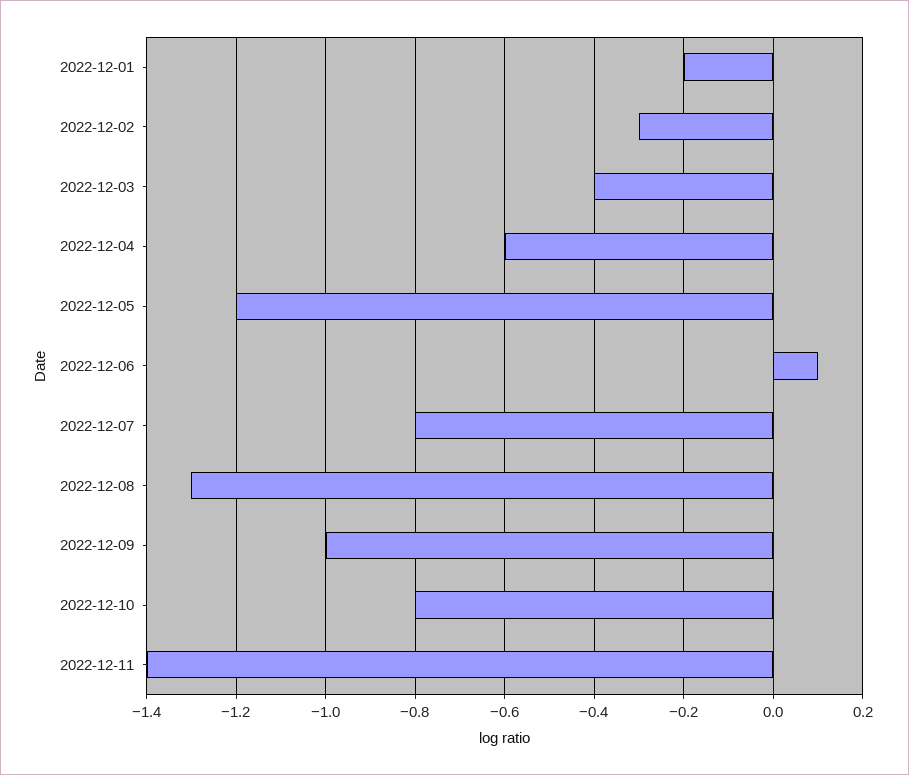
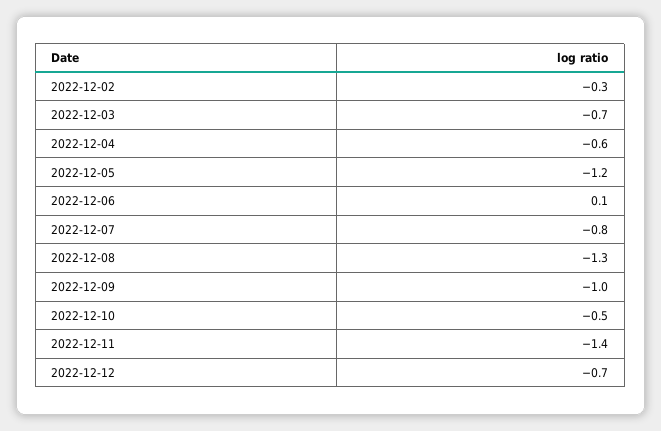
2022-12-01: -0.2 -> none
2022-12-03: -0.4 -> -0.7
2022-12-10: -0.8 -> -0.5
2022-12-12: none -> -0.7

